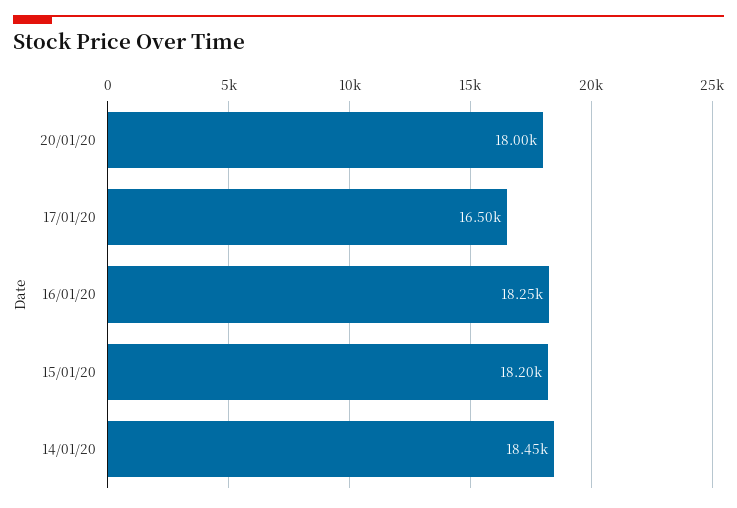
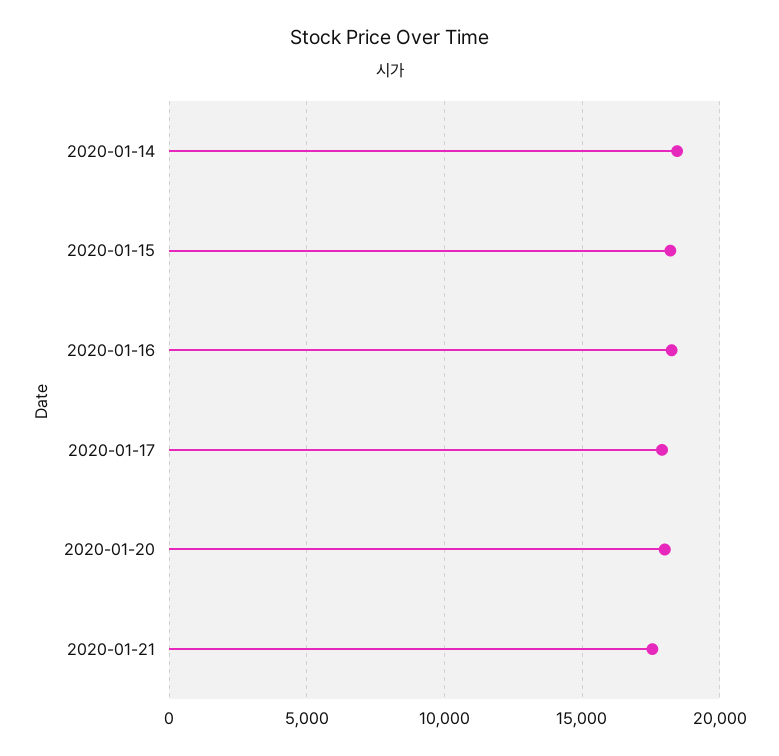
17/01/20: 16500 -> 18000
2020-01-21: none -> 17500

